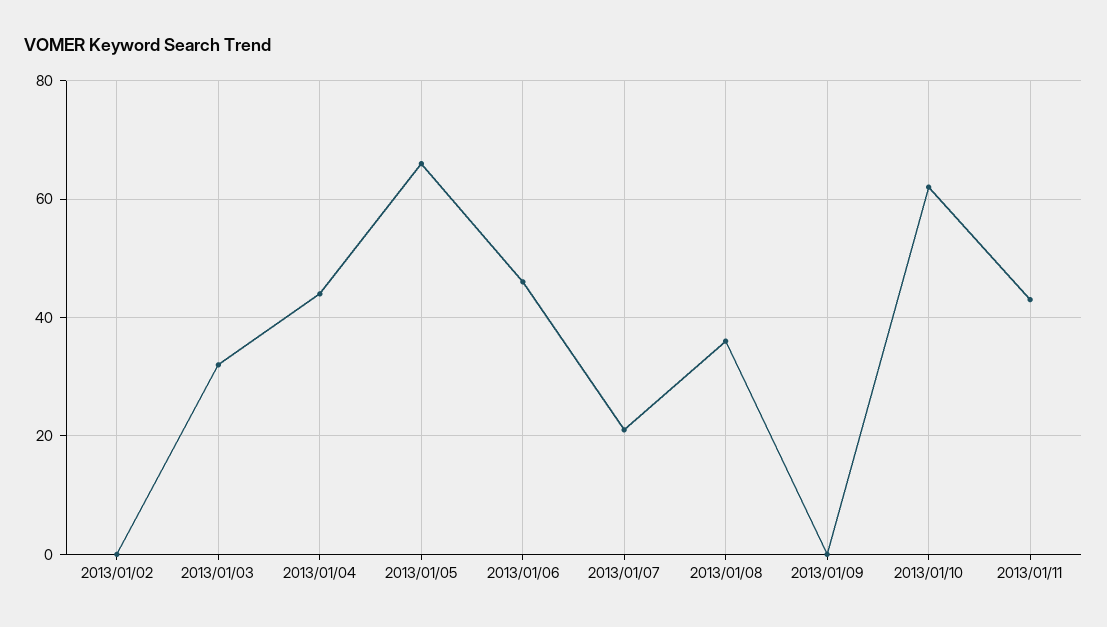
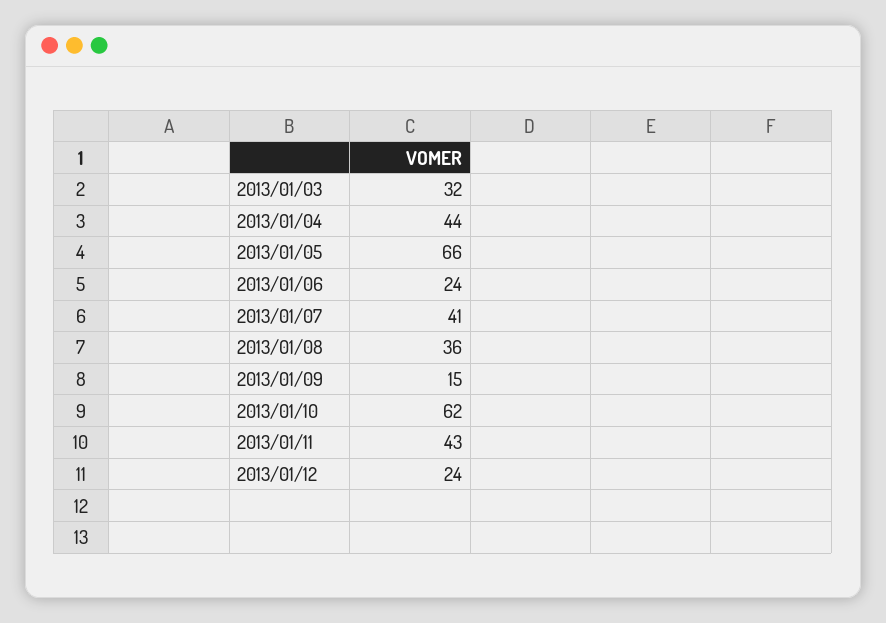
2013/01/02: 0 -> none
2013/01/06: 45 -> 24
2013/01/07: 20 -> 41
2013/01/09: 0 -> 15
2013/01/12: none -> 24

